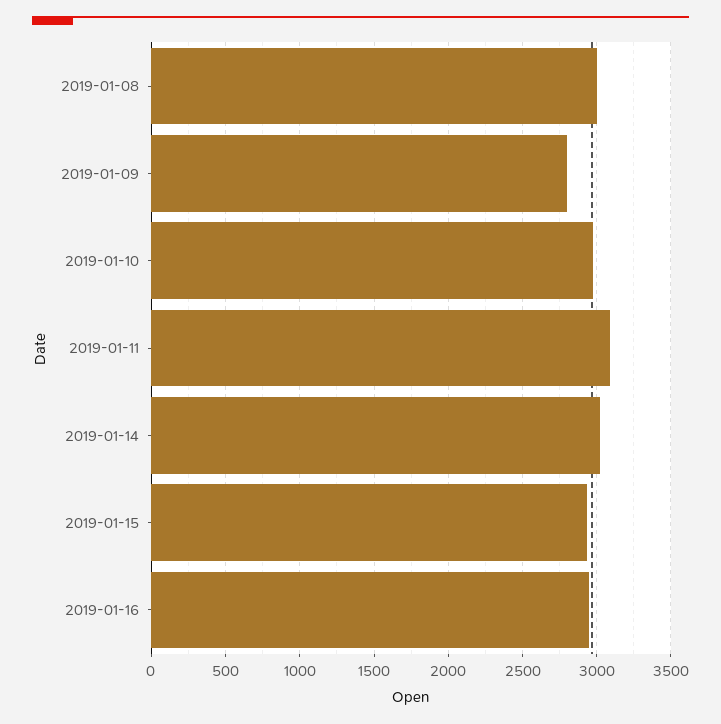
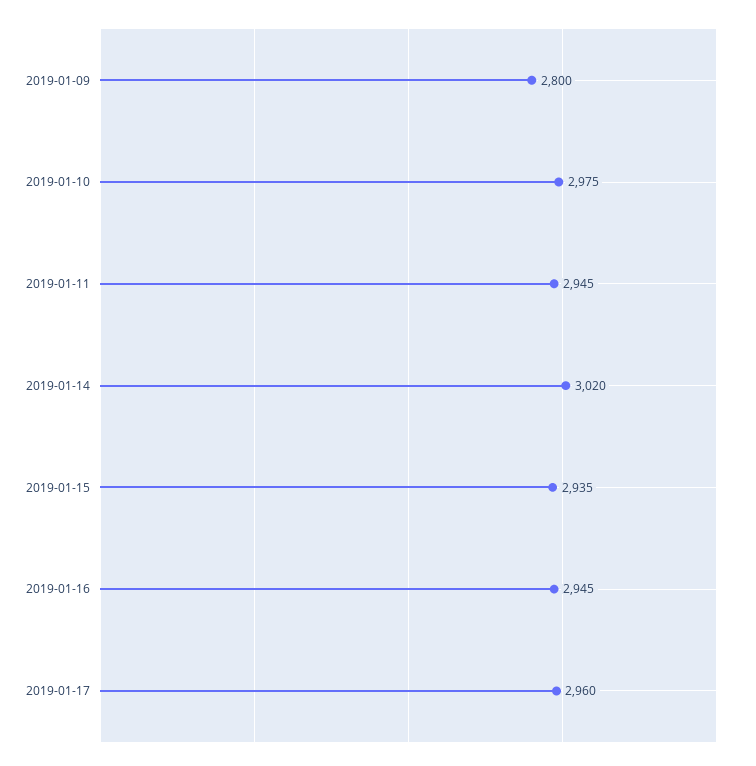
2019-01-08: 3000 -> none
2019-01-11: 3100 -> 2945
2019-01-17: none -> 2960

